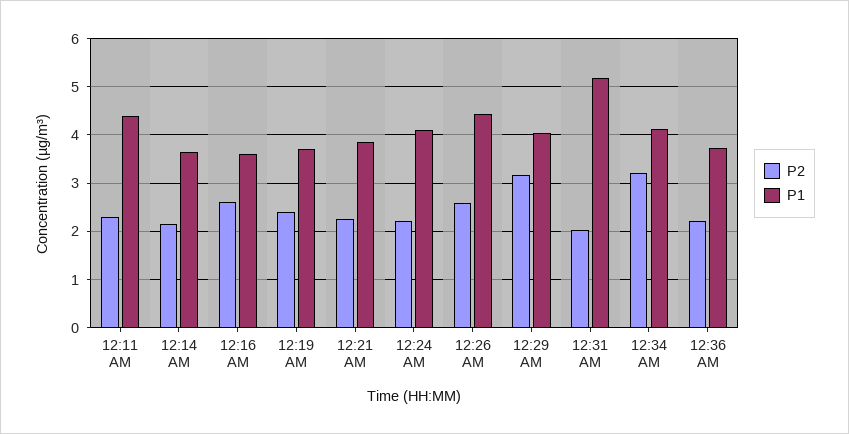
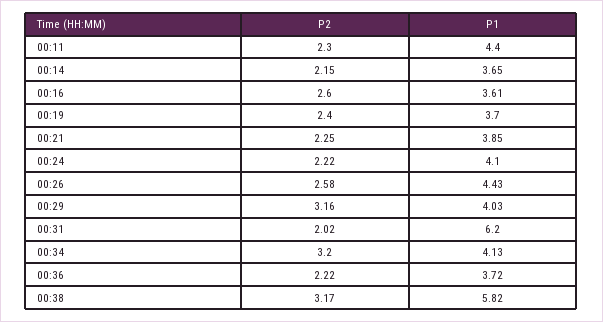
P1, 12:31 AM: 5.2 -> 6.2
P2, 00:38: none -> 3.17
P1, 00:38: none -> 5.82

